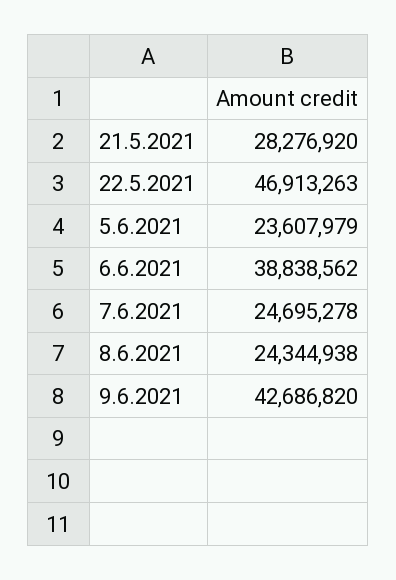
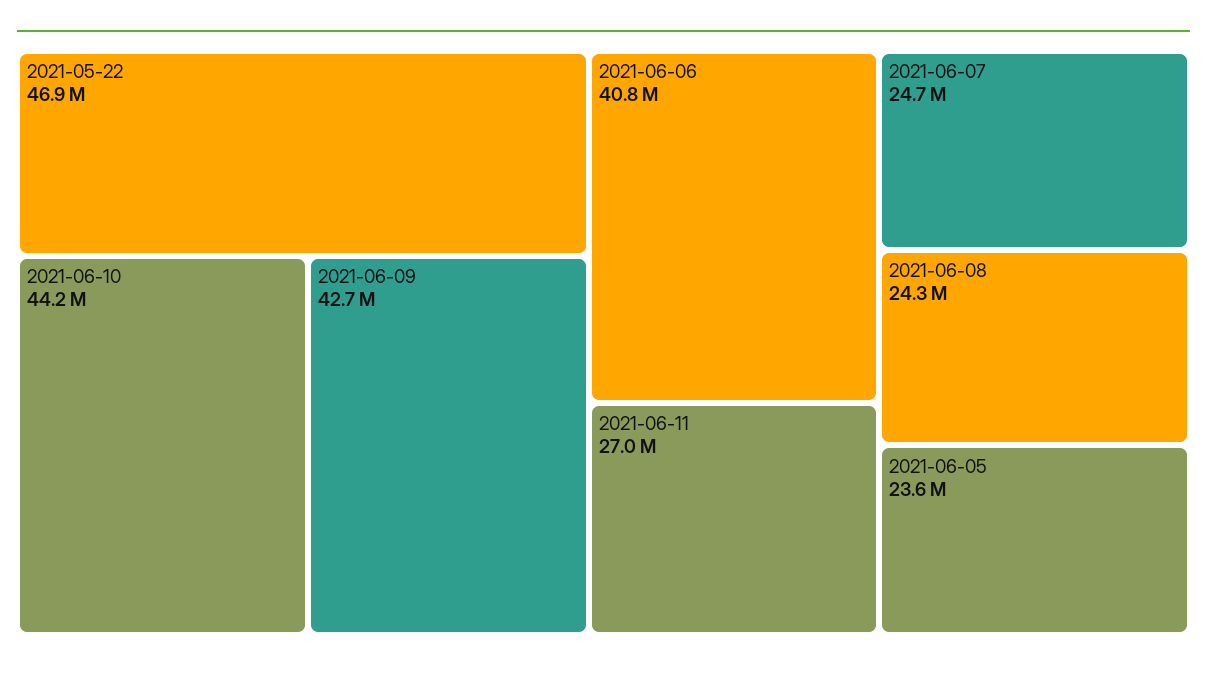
21.5.2021: 28276920 -> none
6.6.2021: 38838562 -> 40800000
2021-06-10: none -> 44200000
2021-06-11: none -> 27000000

